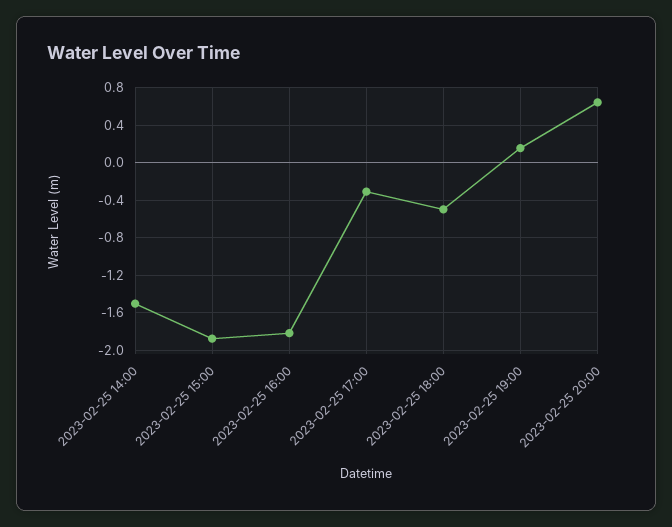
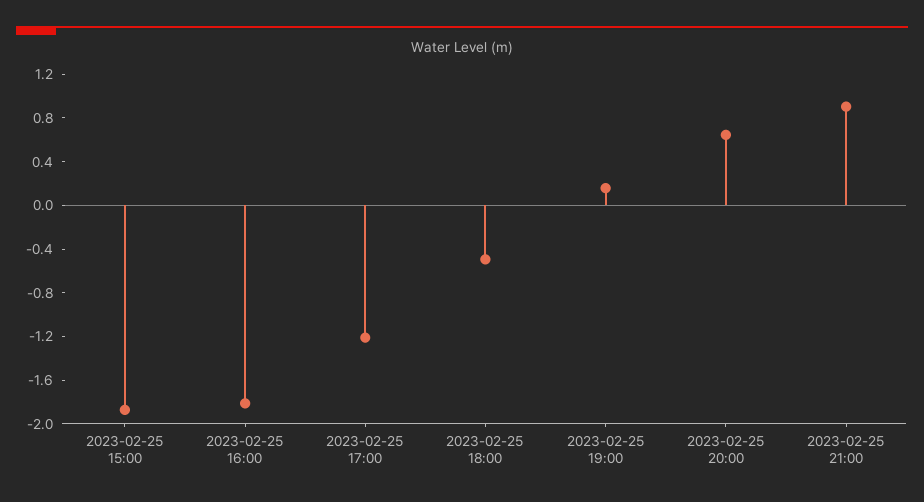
2023-02-25 14:00: -1.5 -> none
2023-02-25 17:00: -0.3 -> -1.2
2023-02-25 21:00: none -> 0.9

